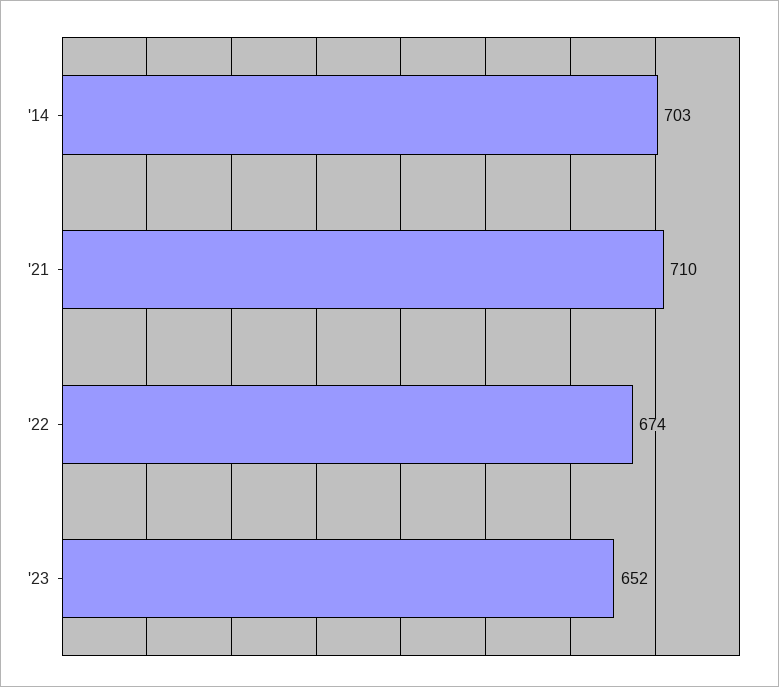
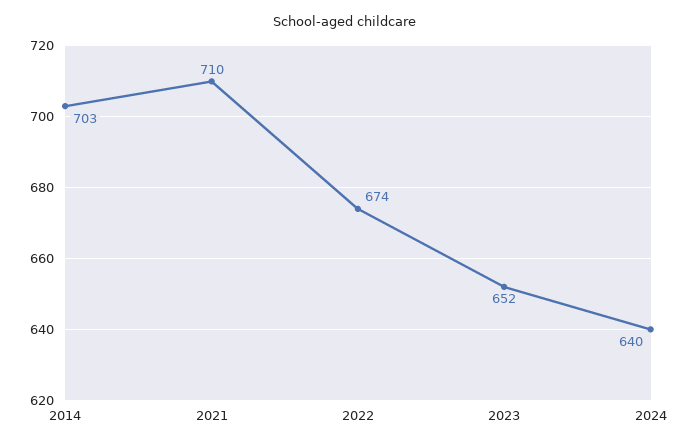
2024: none -> 640

